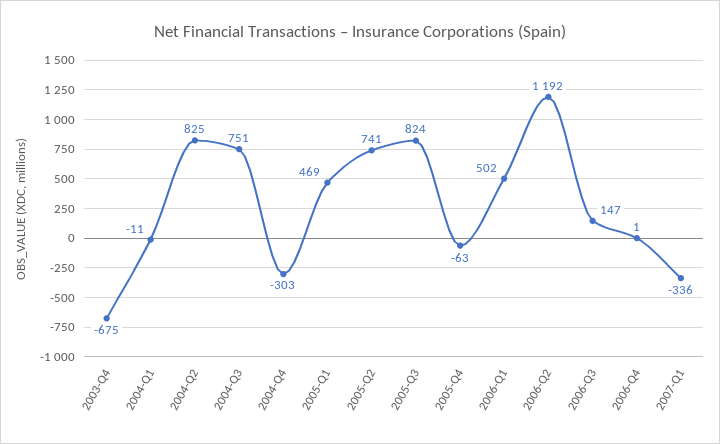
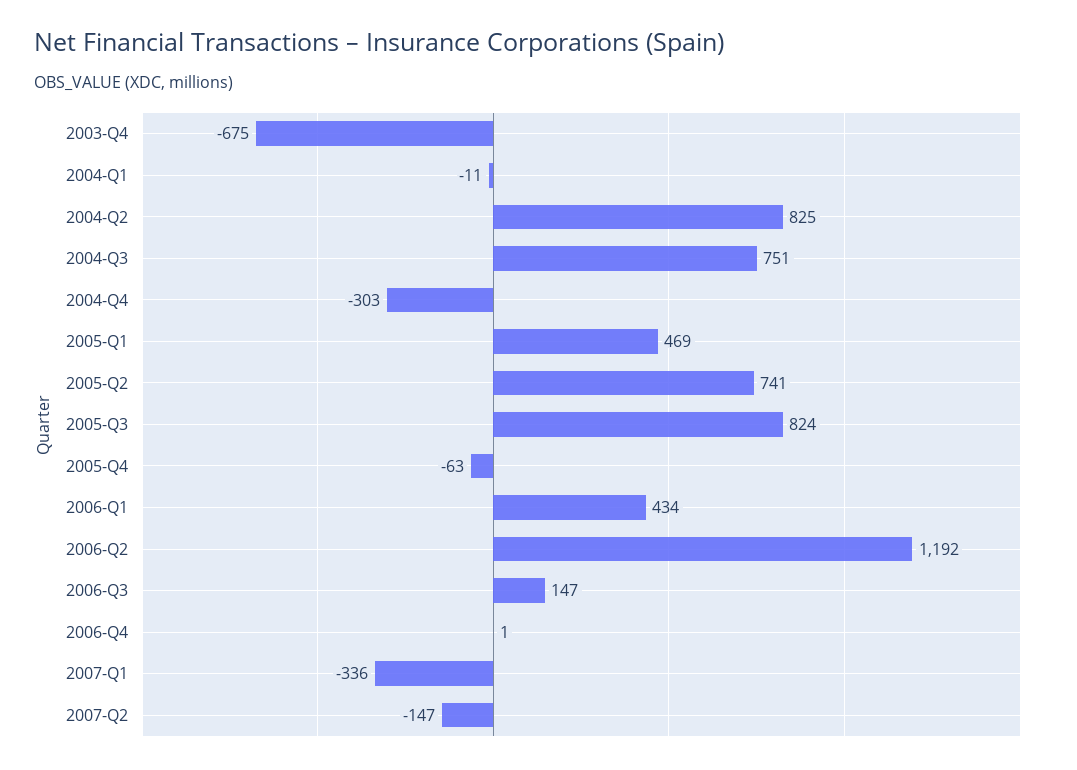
2006-Q1: 502 -> 434
2007-Q2: none -> -147

